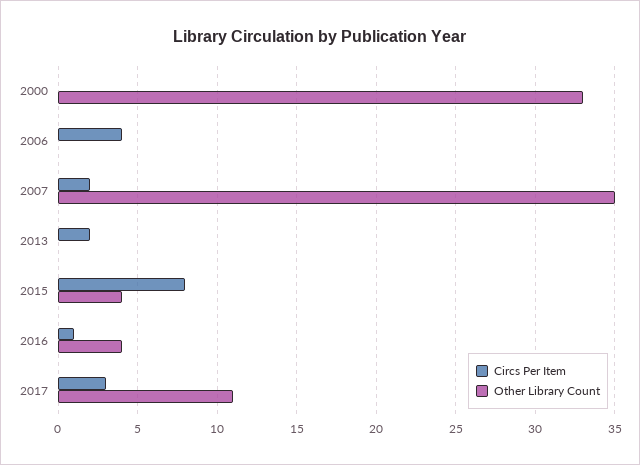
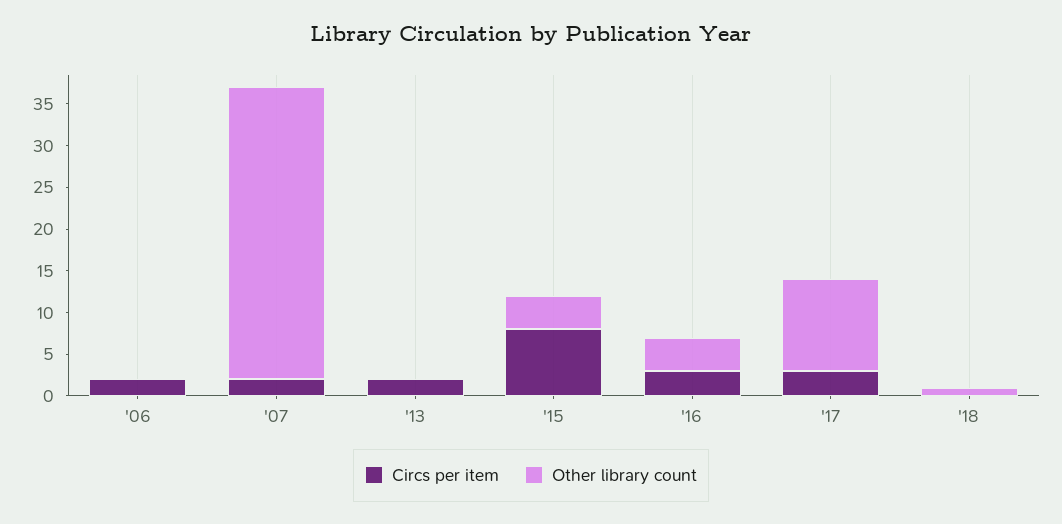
Circs Per Item, 2000: 0 -> none
Other Library Count, 2000: 33 -> none
Circs Per Item, 2006: 4 -> 2
Circs Per Item, 2016: 1 -> 3
Circs Per Item, '18: none -> 0
Other Library Count, '18: none -> 1

